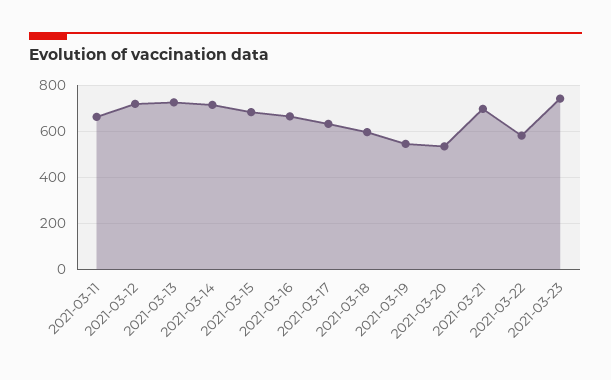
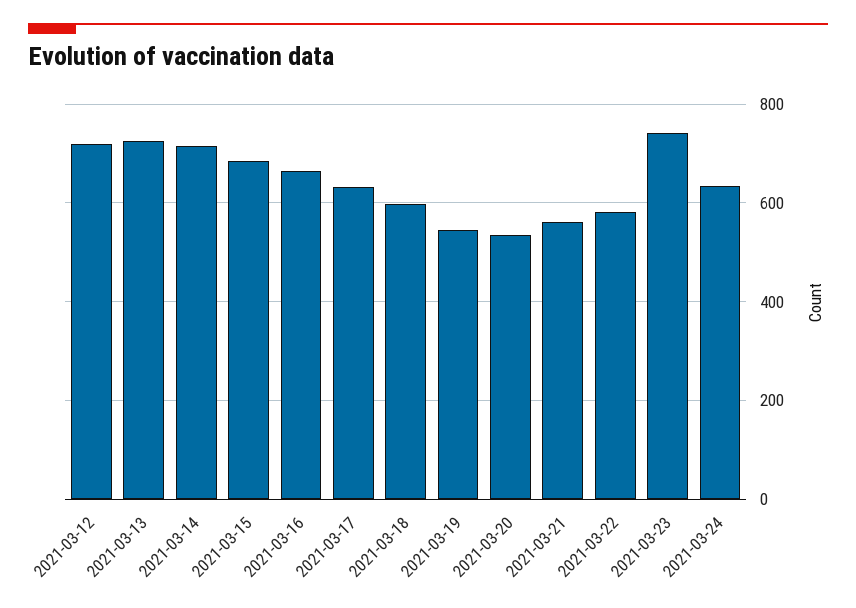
2021-03-11: 650 -> none
2021-03-21: 700 -> 560
2021-03-24: none -> 640

